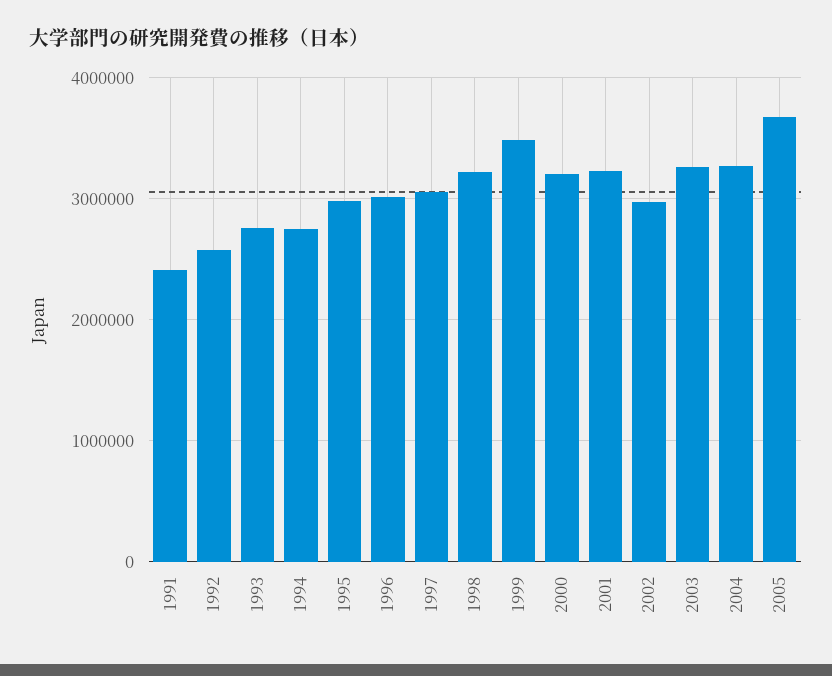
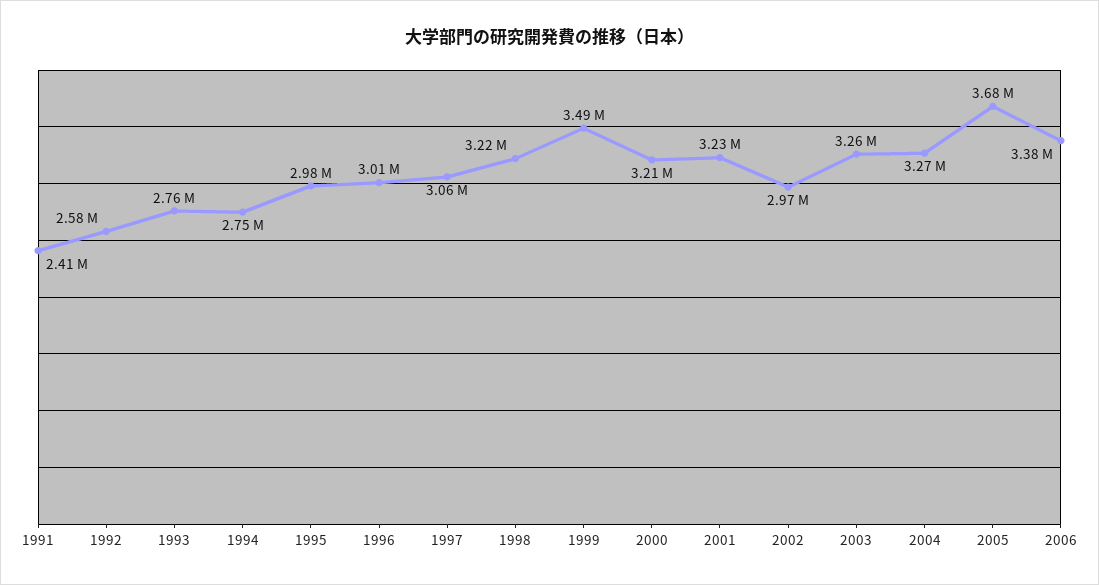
2006: none -> 3380000

